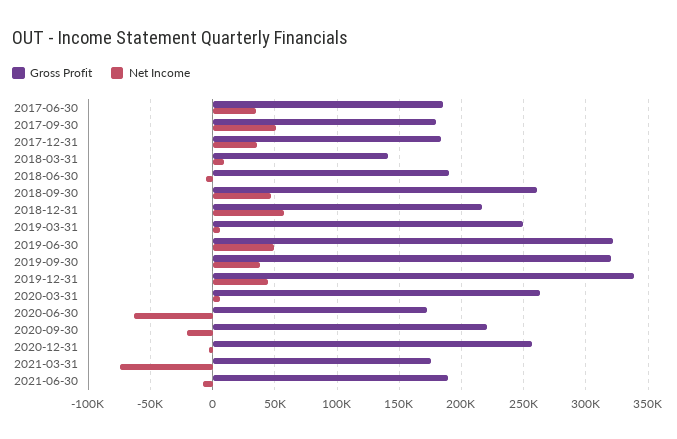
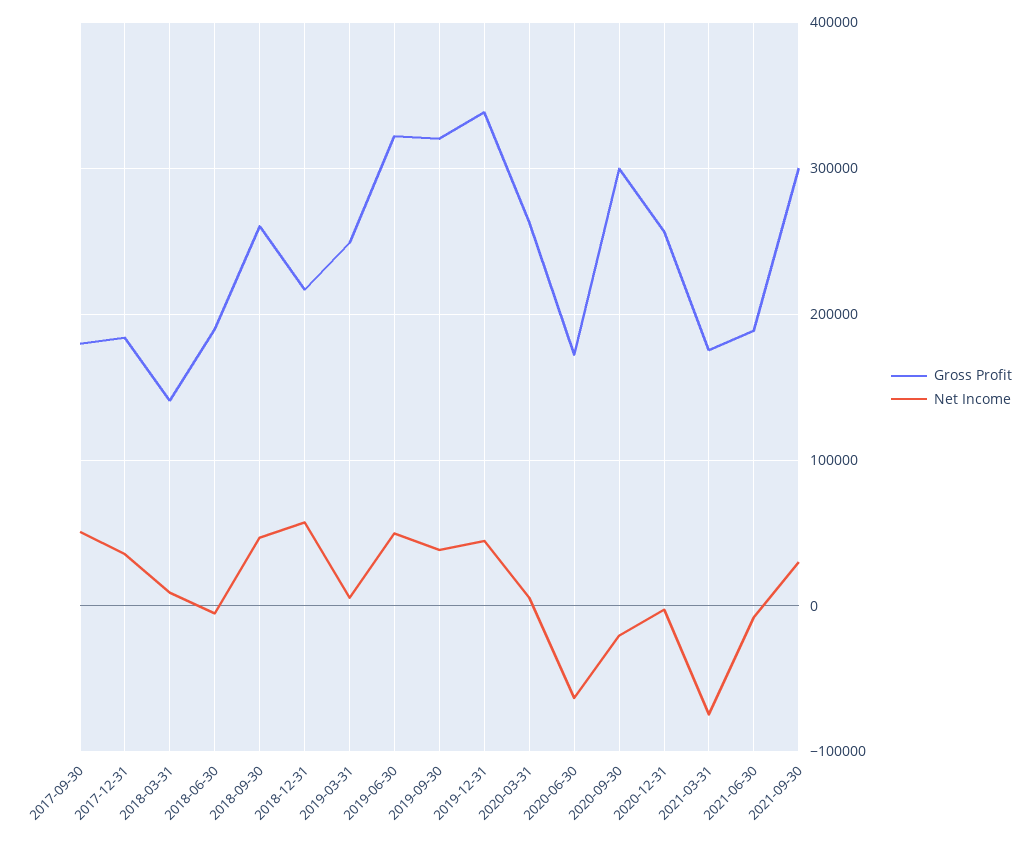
Gross Profit, 2017-06-30: 185000 -> none
Net Income, 2017-06-30: 35000 -> none
Gross Profit, 2020-09-30: 220000 -> 300000
Gross Profit, 2021-09-30: none -> 300000
Net Income, 2021-09-30: none -> 30000

